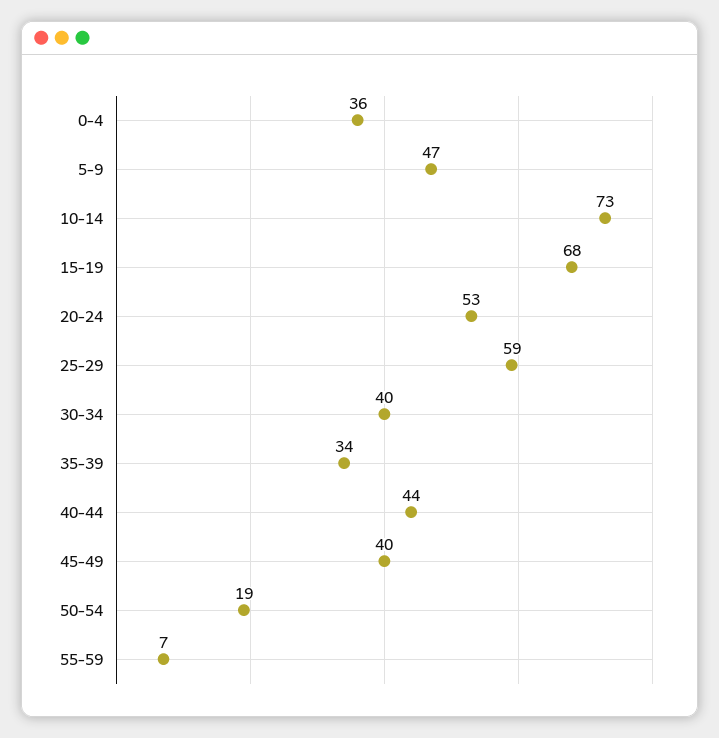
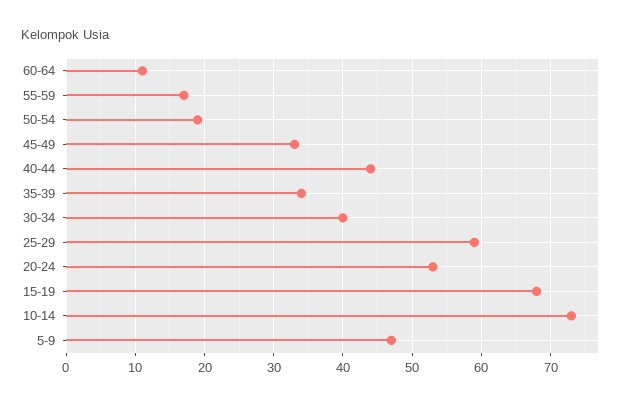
0-4: 36 -> none
45-49: 40 -> 33
55-59: 7 -> 17
60-64: none -> 11

